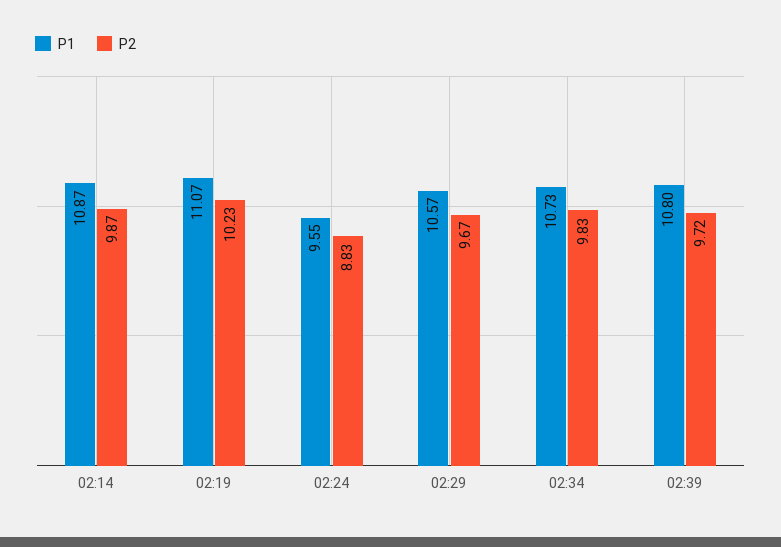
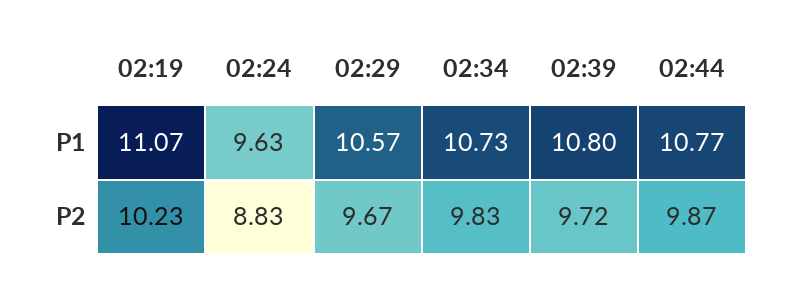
P1, 02:14: 10.87 -> none
P2, 02:14: 9.87 -> none
P1, 02:24: 9.55 -> 9.63
P1, 02:44: none -> 10.77
P2, 02:44: none -> 9.87

